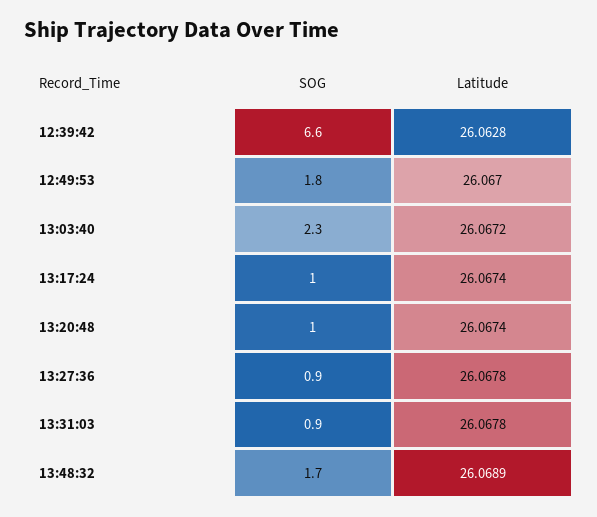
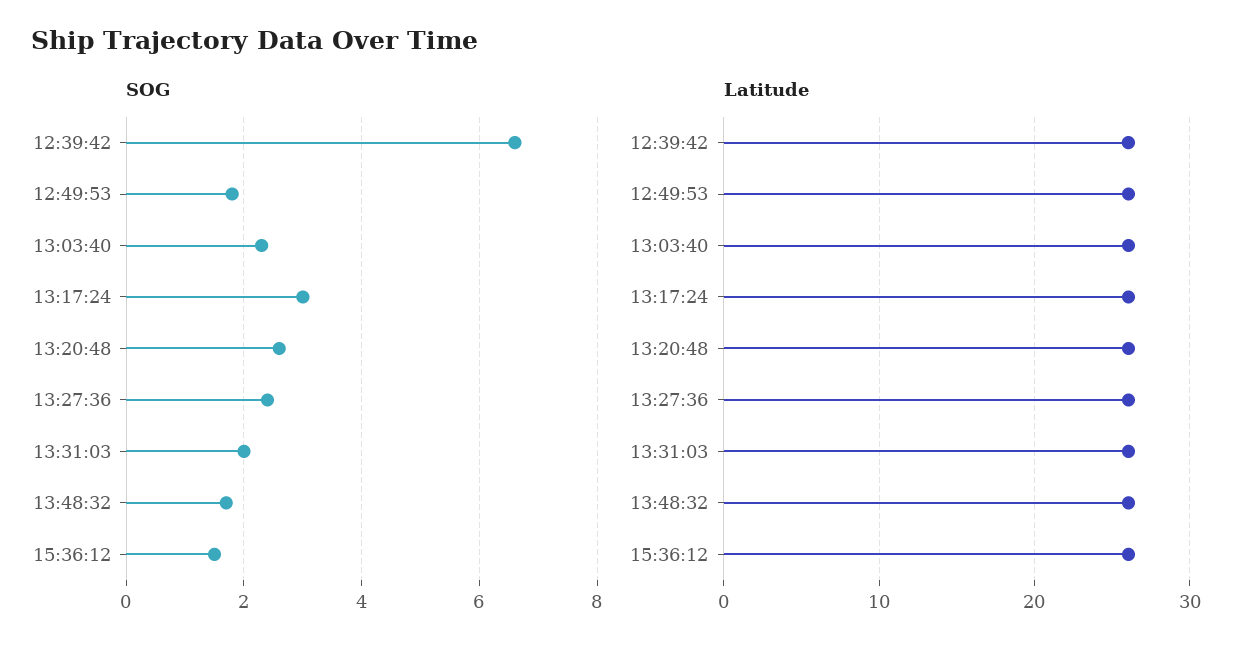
SOG, 13:17:24: 1 -> 3
SOG, 13:20:48: 1 -> 2.5
SOG, 13:27:36: 0.9 -> 2.5
SOG, 13:31:03: 0.9 -> 2
SOG, 15:36:12: none -> 1.5
Latitude, 15:36:12: none -> 26

